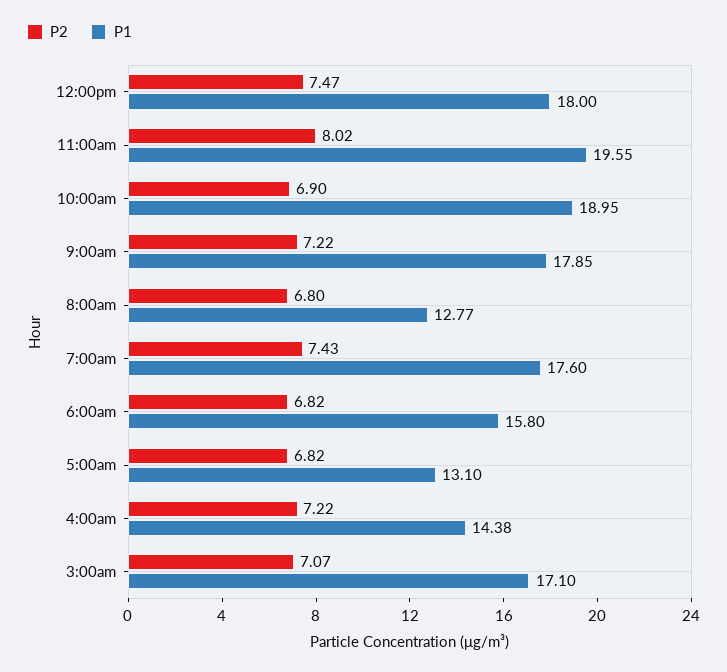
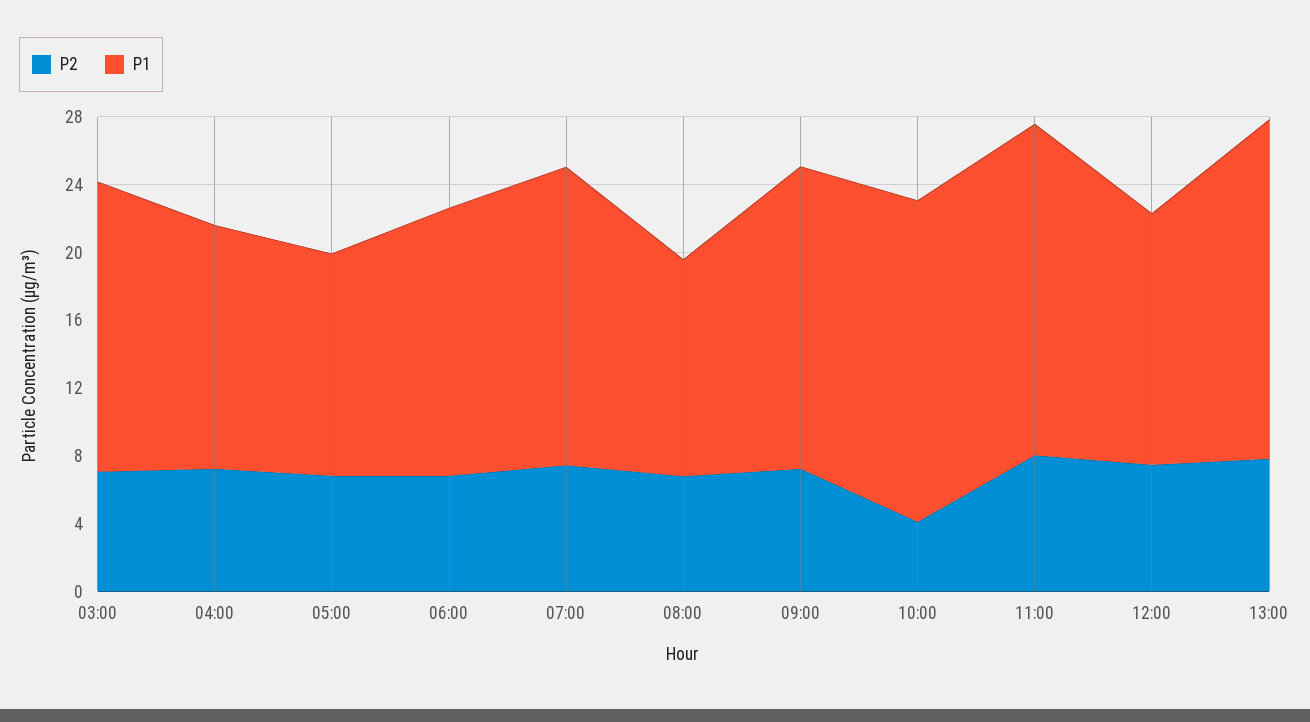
P1, 12:00pm: 18 -> 15
P2, 10:00am: 6.9 -> 4
P2, 13:00: none -> 8
P1, 13:00: none -> 20

